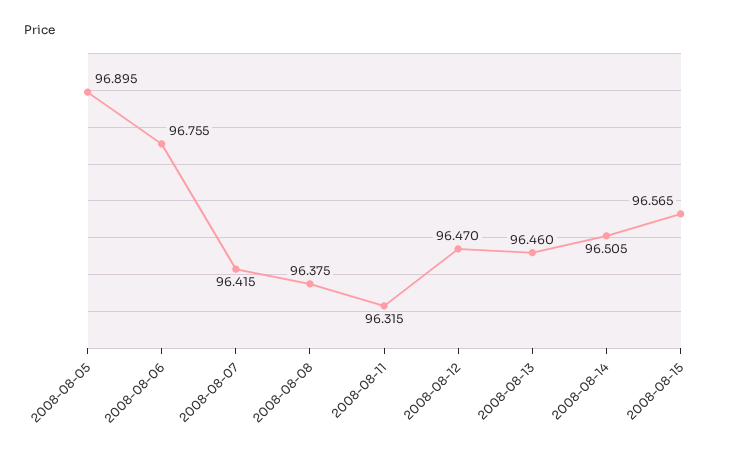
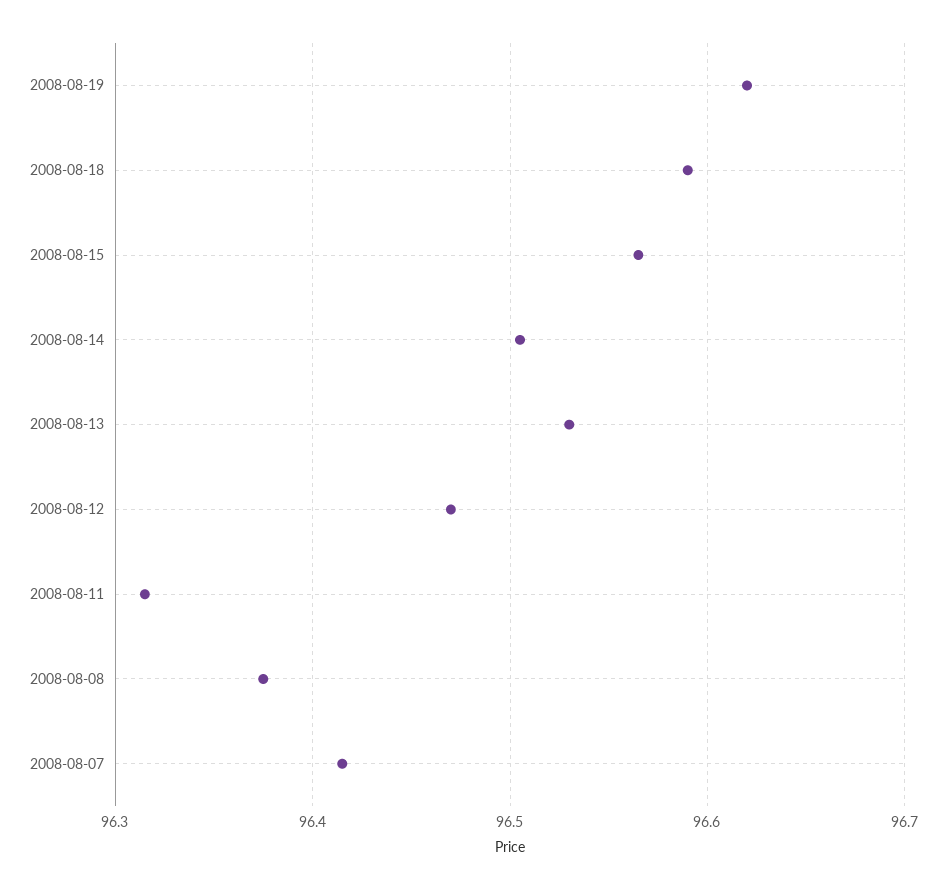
2008-08-05: 96.895 -> none
2008-08-06: 96.755 -> none
2008-08-13: 96.46 -> 96.53
2008-08-19: none -> 96.62
2008-08-18: none -> 96.59

